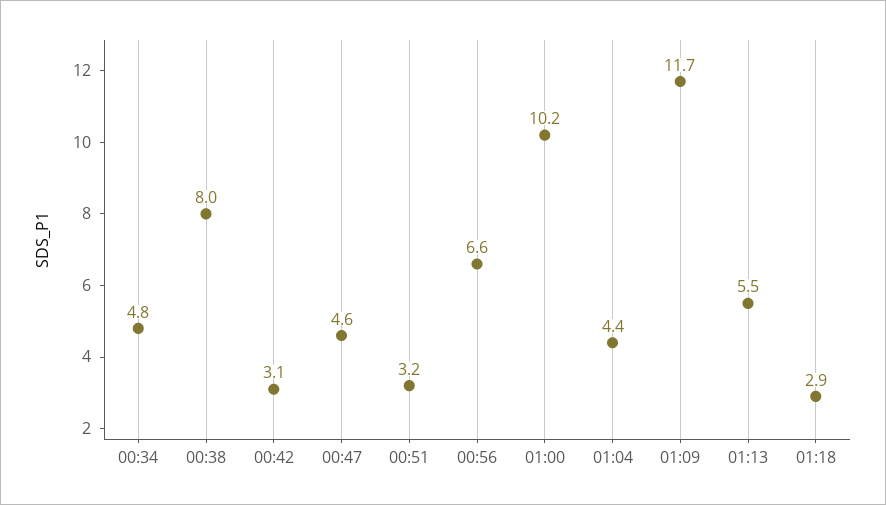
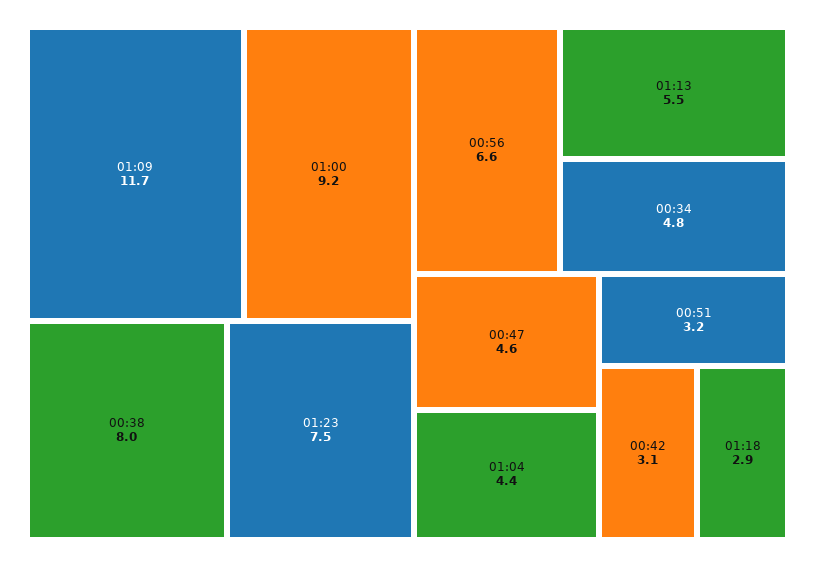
01:00: 10.2 -> 9.2
01:23: none -> 7.5

